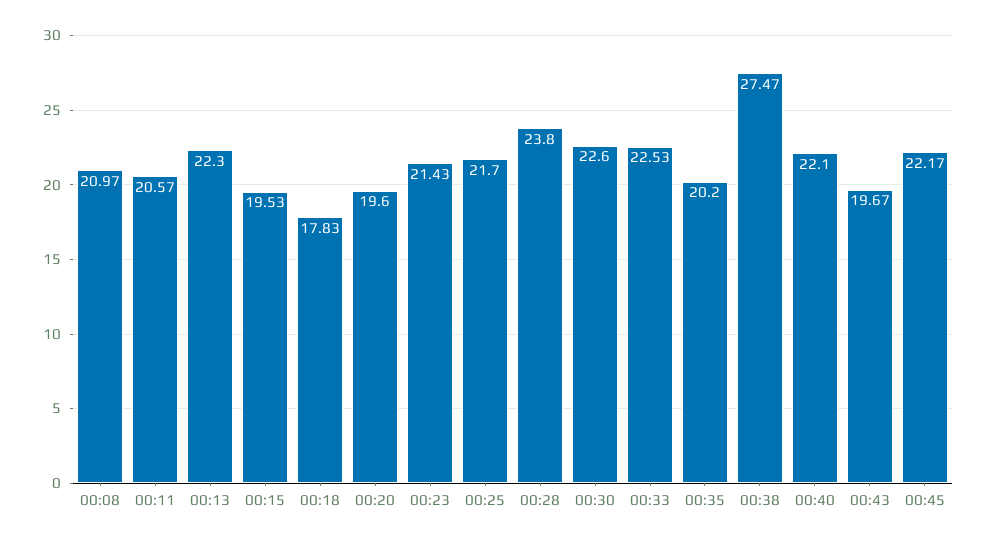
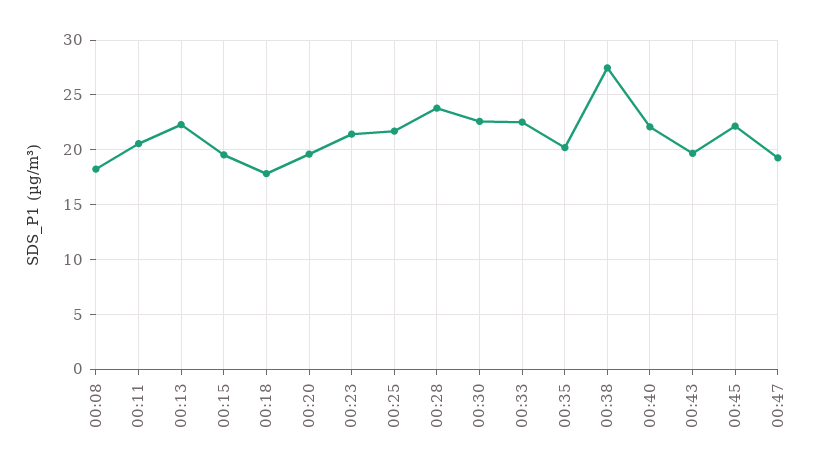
00:08: 20.97 -> 18
00:47: none -> 19

